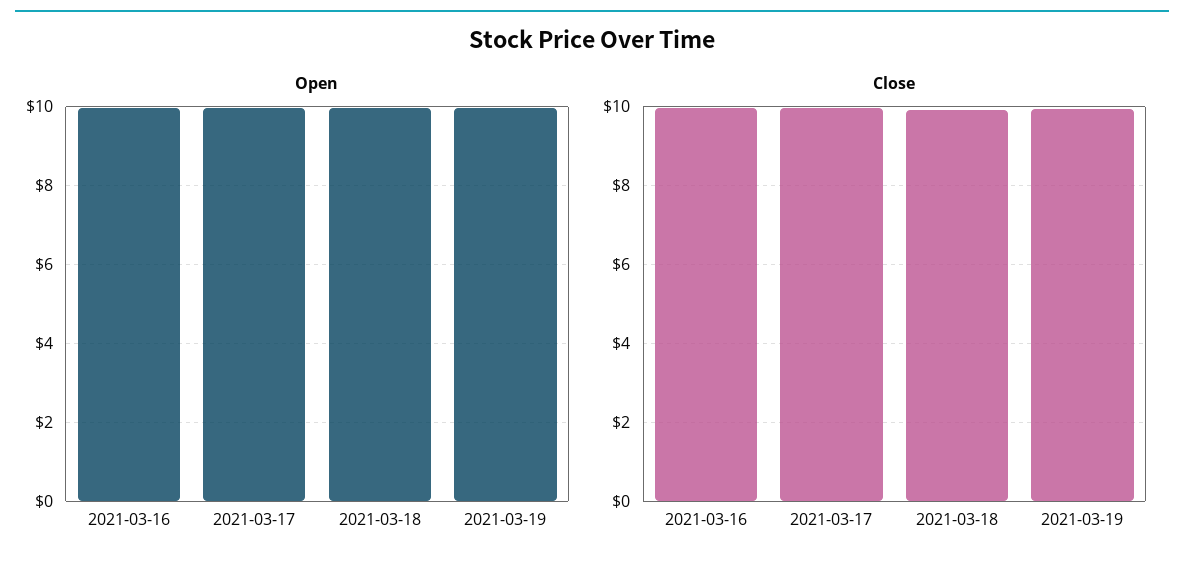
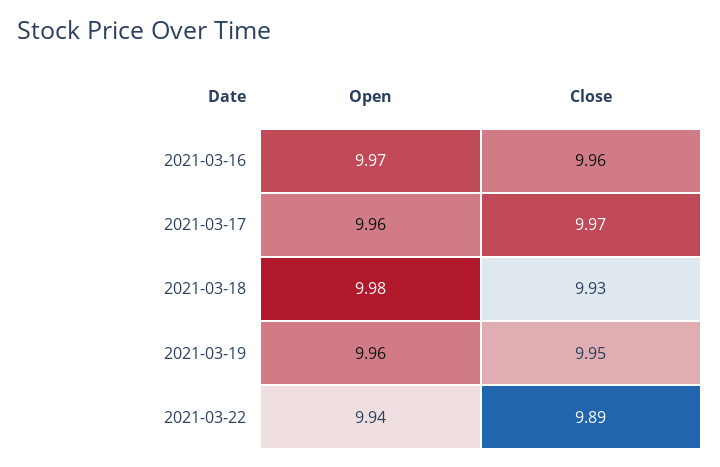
Open, 2021-03-22: none -> 9.94
Close, 2021-03-22: none -> 9.89

